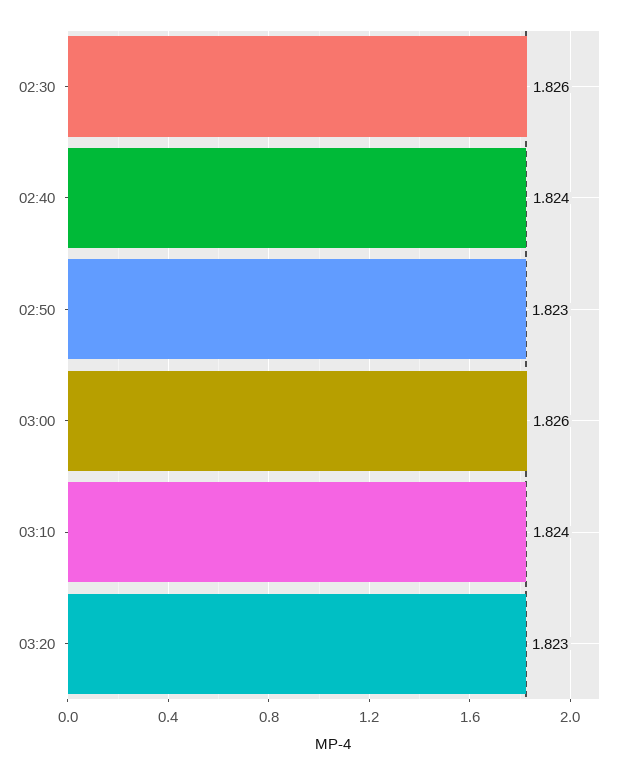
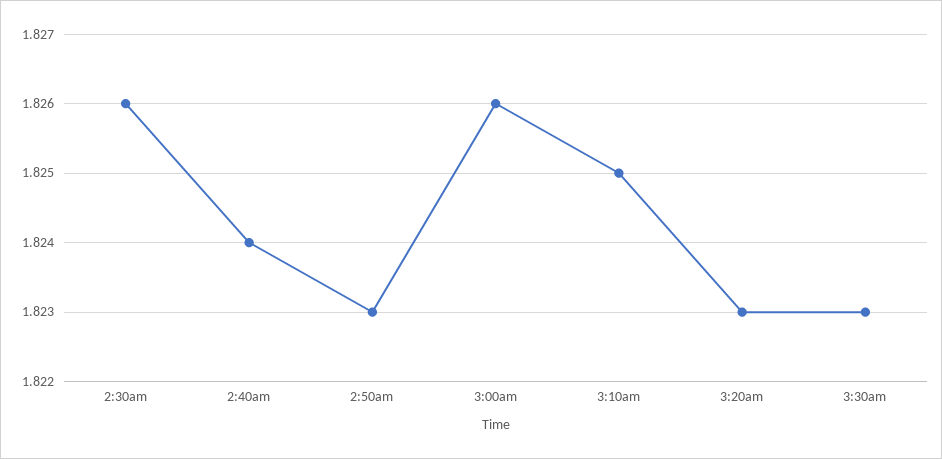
03:10: 1.824 -> 1.825
3:30am: none -> 1.823

